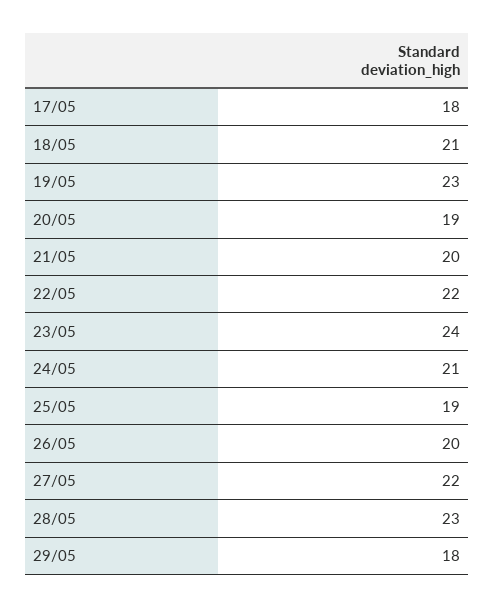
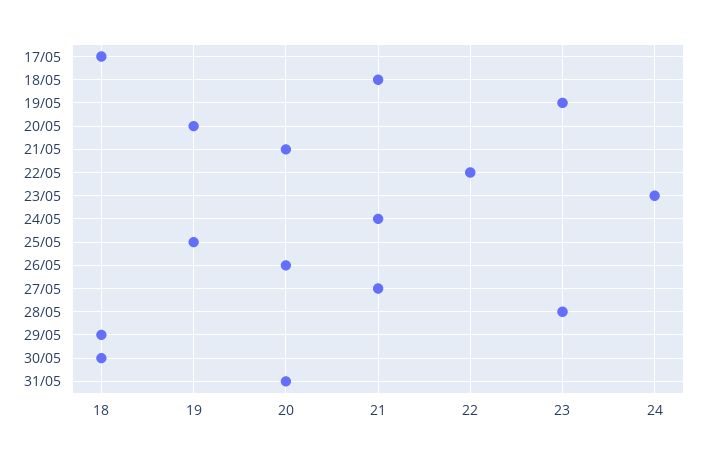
27/05: 22 -> 21
30/05: none -> 18
31/05: none -> 20

